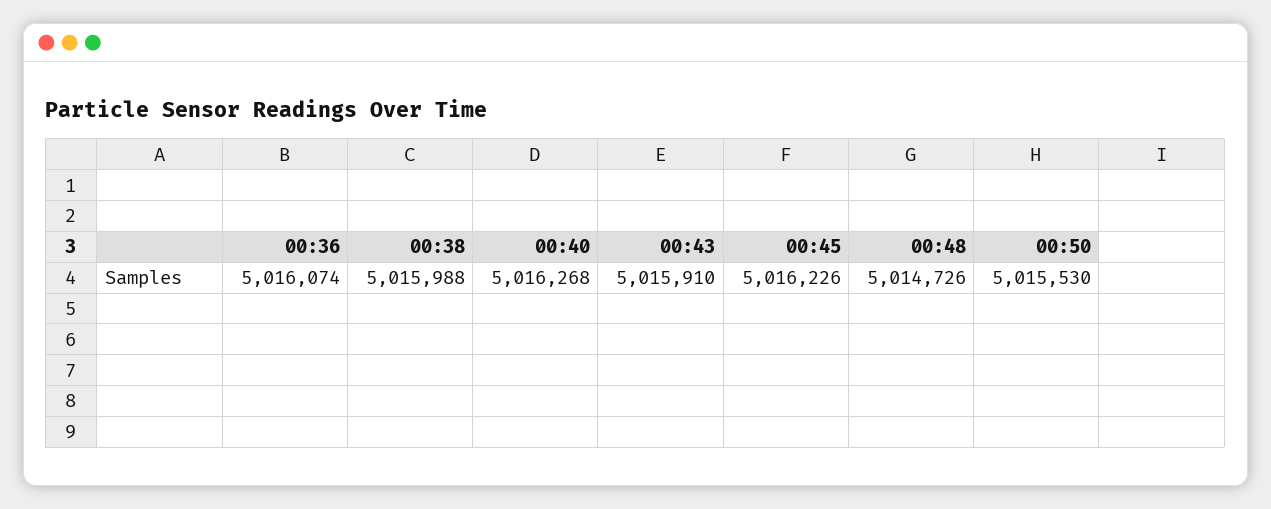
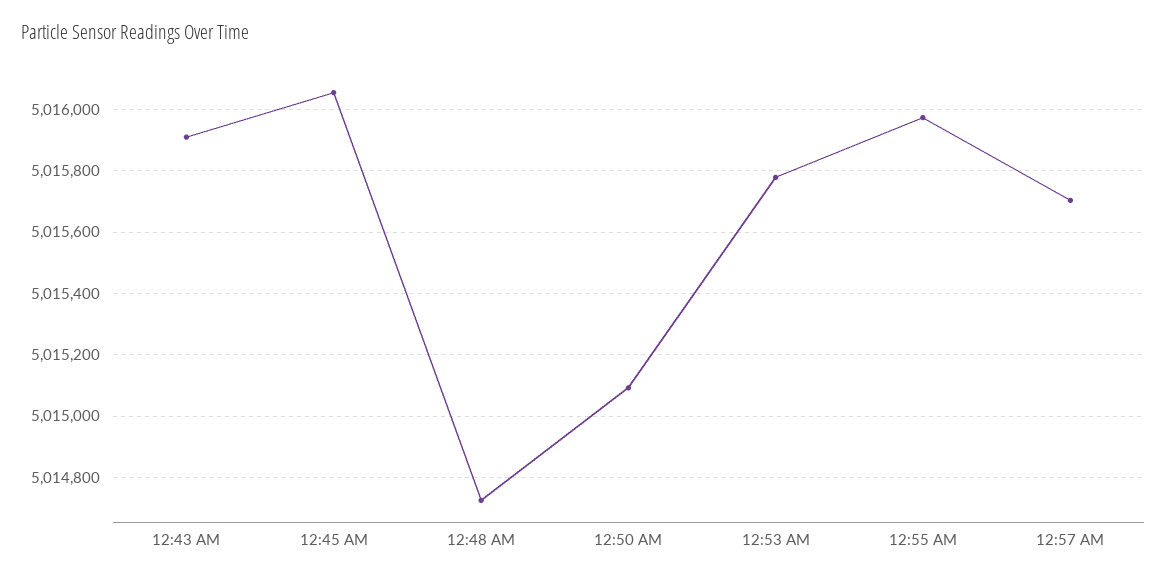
00:36: 5016074 -> none
00:38: 5015988 -> none
00:40: 5016268 -> none
00:45: 5016226 -> 5016060
00:50: 5015530 -> 5015100
12:53 AM: none -> 5015780
12:55 AM: none -> 5015980
12:57 AM: none -> 5015700

